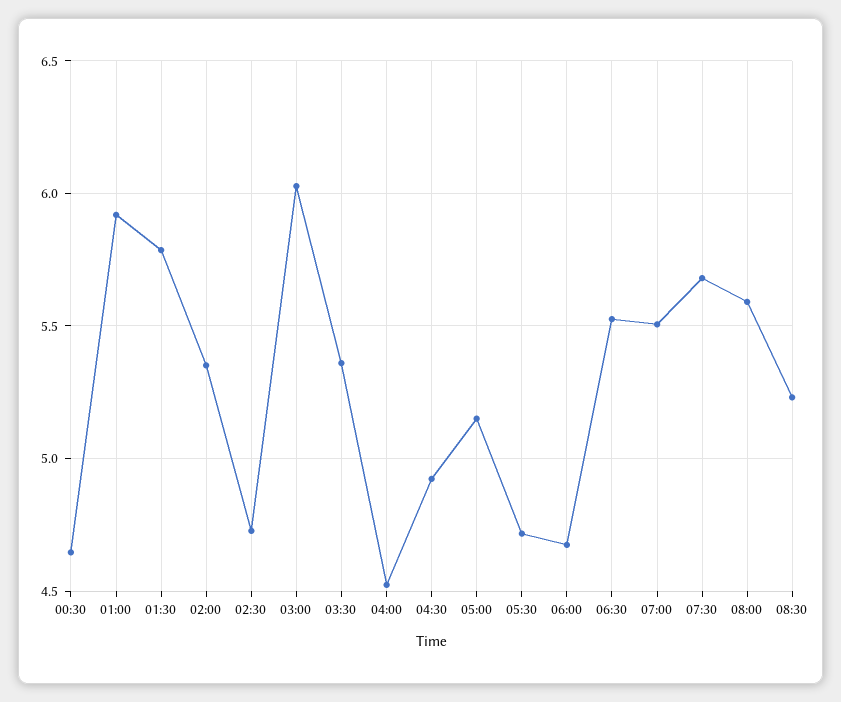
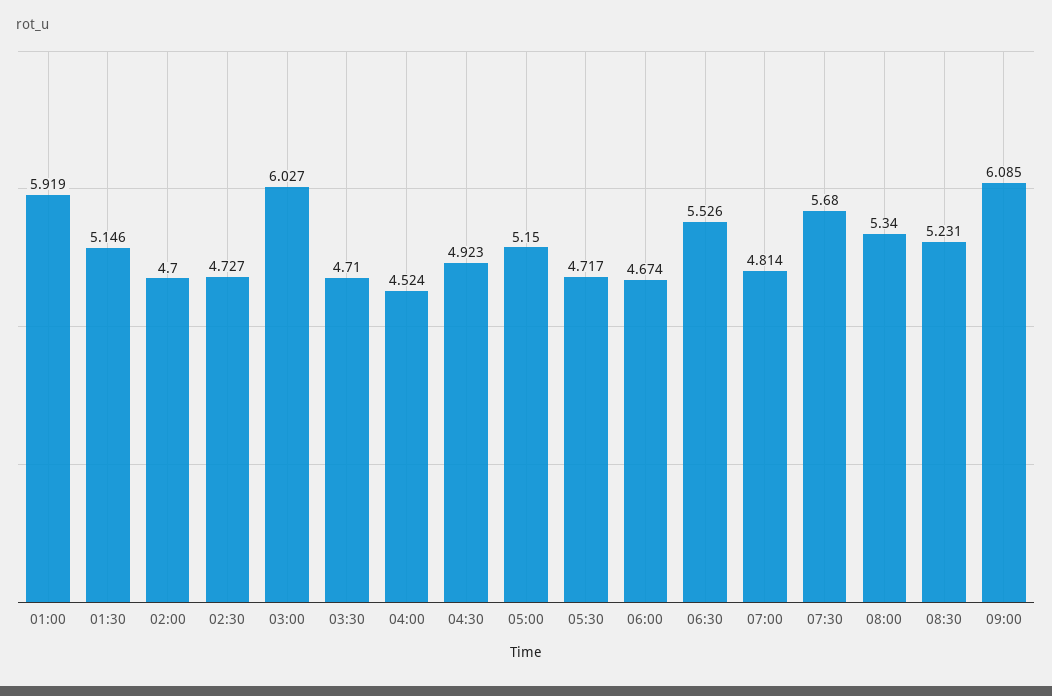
00:30: 4.65 -> none
01:30: 5.8 -> 5.146
02:00: 5.35 -> 4.7
03:30: 5.35 -> 4.71
07:00: 5.5 -> 4.814
08:00: 5.6 -> 5.34
09:00: none -> 6.085

